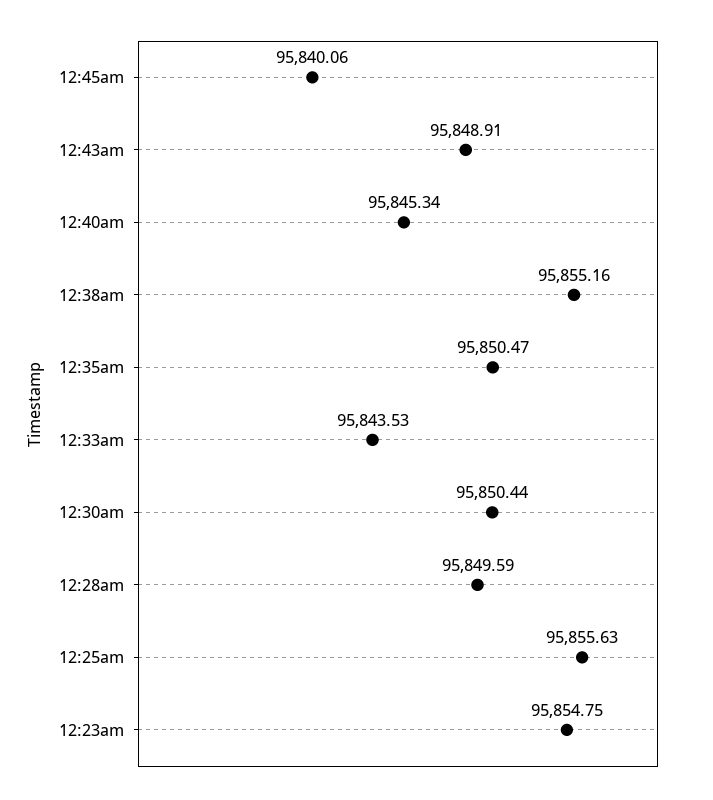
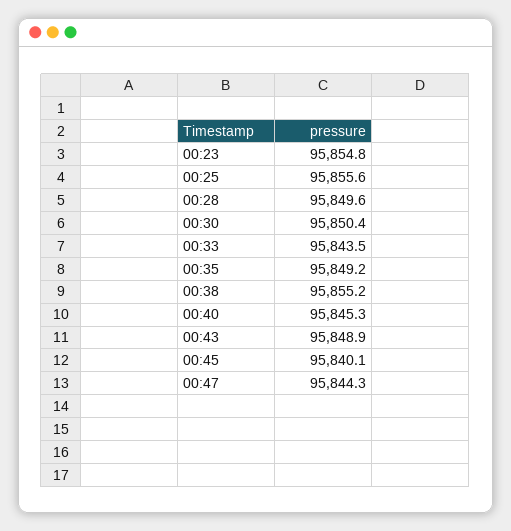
12:35am: 95850.47 -> 95849.2
00:47: none -> 95844.3

